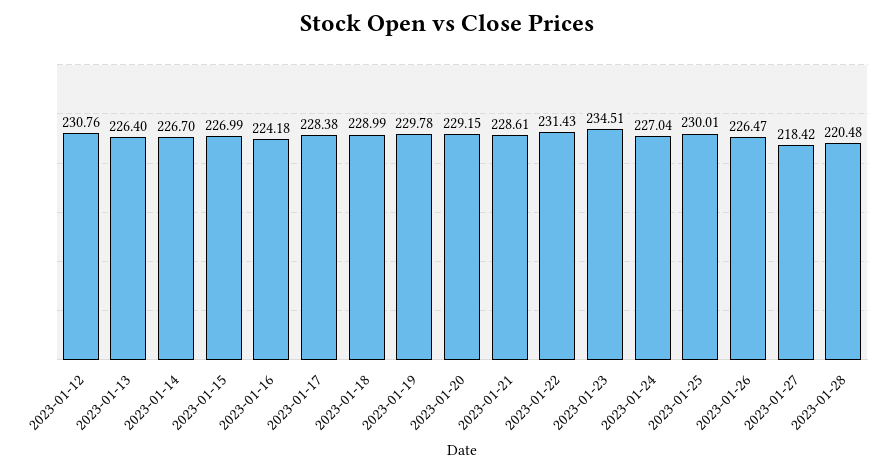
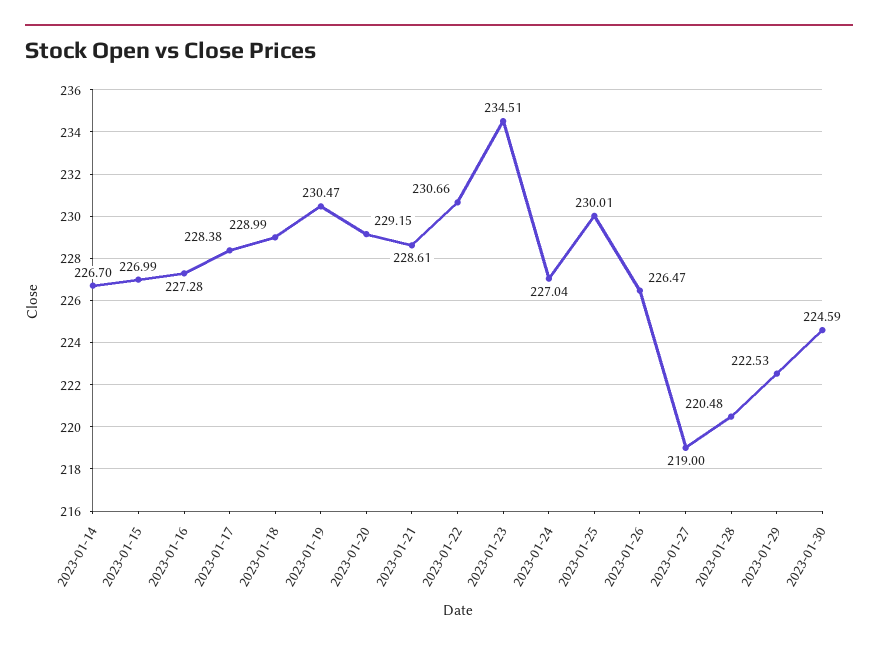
2023-01-12: 230.76 -> none
2023-01-13: 226.4 -> none
2023-01-16: 224.18 -> 227.28
2023-01-19: 229.78 -> 230.47
2023-01-22: 231.43 -> 230.66
2023-01-27: 218.42 -> 219
2023-01-29: none -> 222.53
2023-01-30: none -> 224.59

